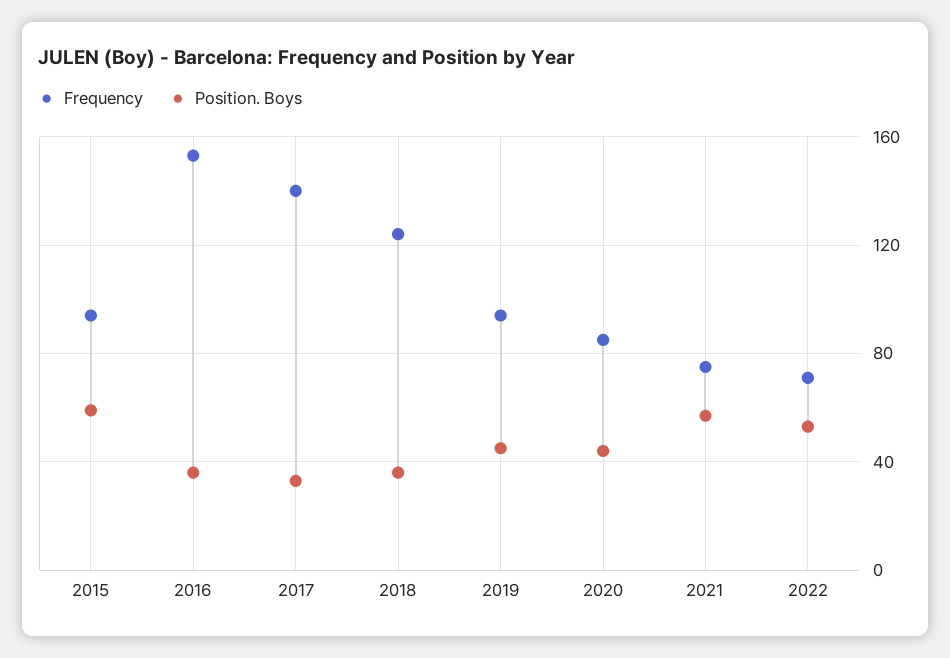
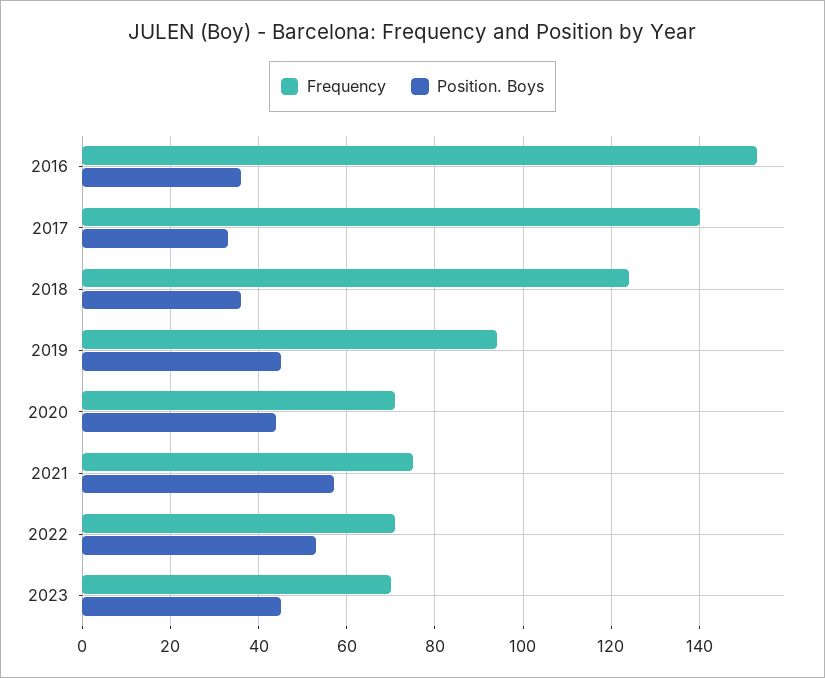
Frequency, 2015: 95 -> none
Position. Boys, 2015: 60 -> none
Frequency, 2020: 85 -> 70
Frequency, 2023: none -> 70
Position. Boys, 2023: none -> 45

